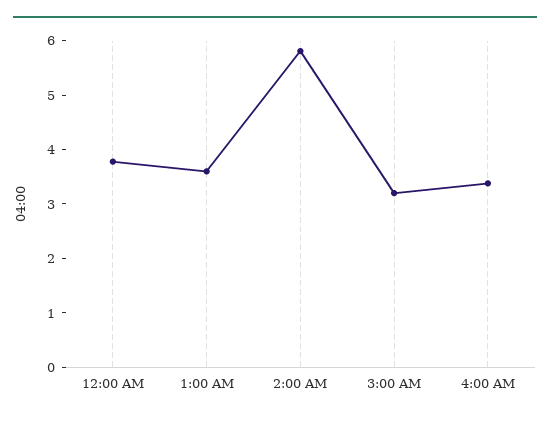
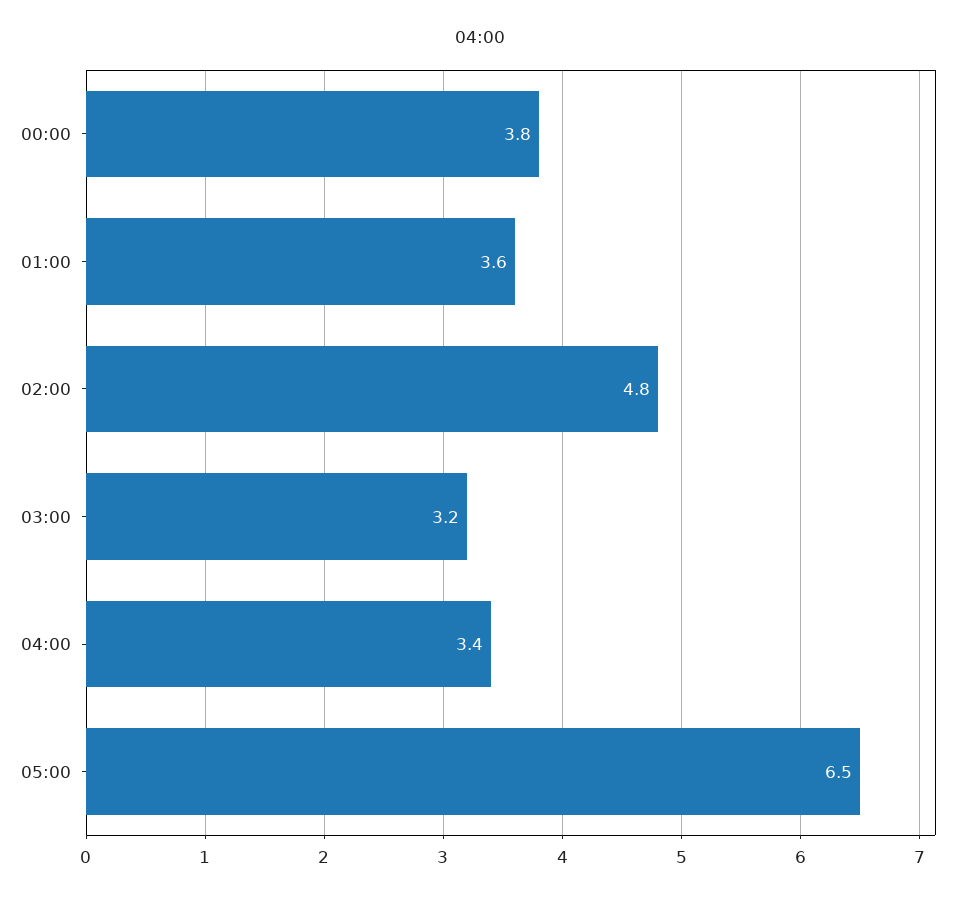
2:00 AM: 5.8 -> 4.8
05:00: none -> 6.5

